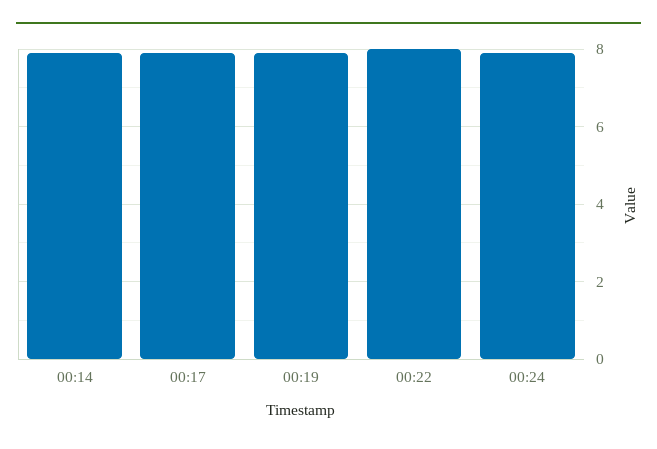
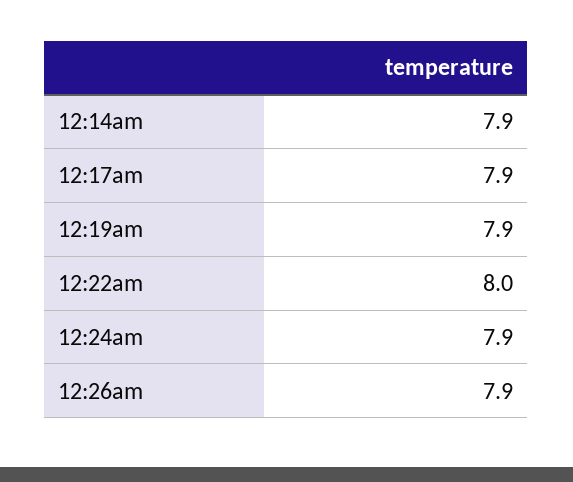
12:26am: none -> 7.9

